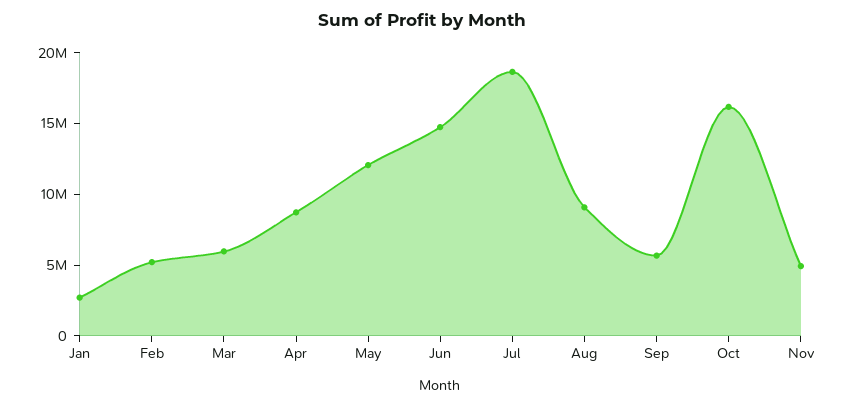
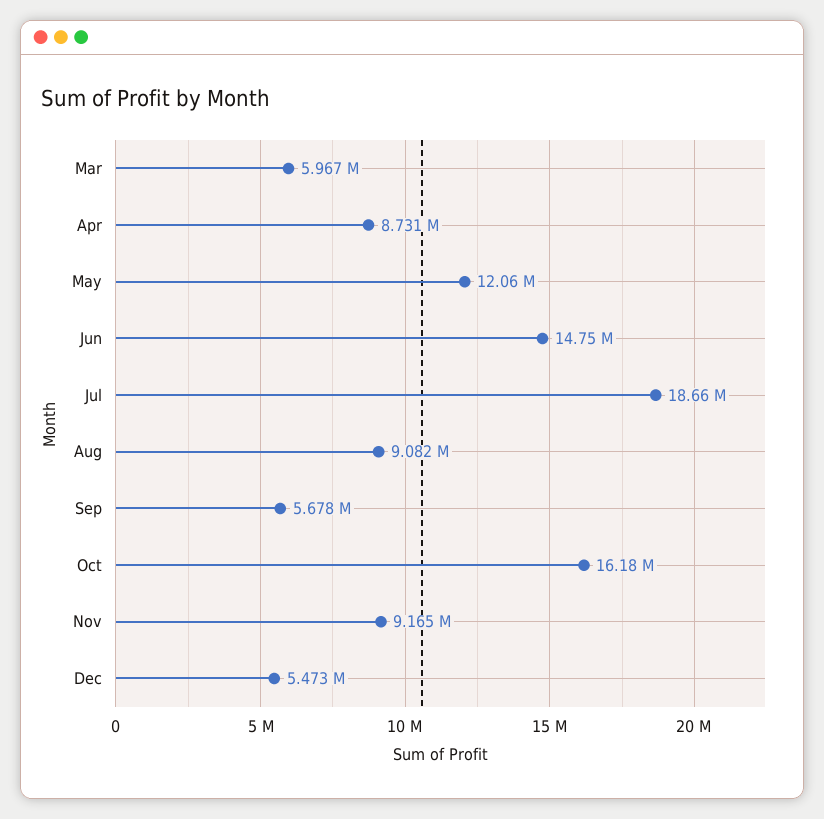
Jan: 3000000 -> none
Feb: 5000000 -> none
Nov: 5000000 -> 9165000
Dec: none -> 5473000

